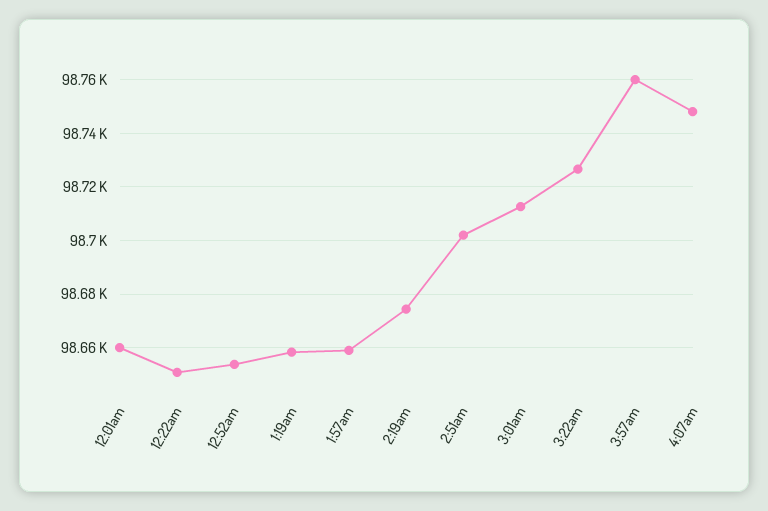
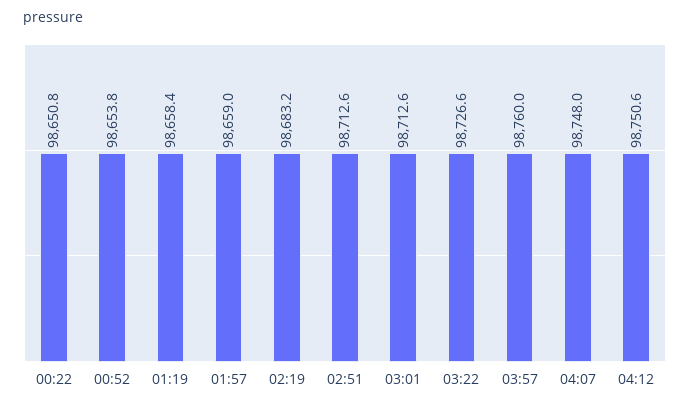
12:01am: 98660 -> none
2:19am: 98675 -> 98683.2
2:51am: 98702.5 -> 98712.6
04:12: none -> 98750.6

